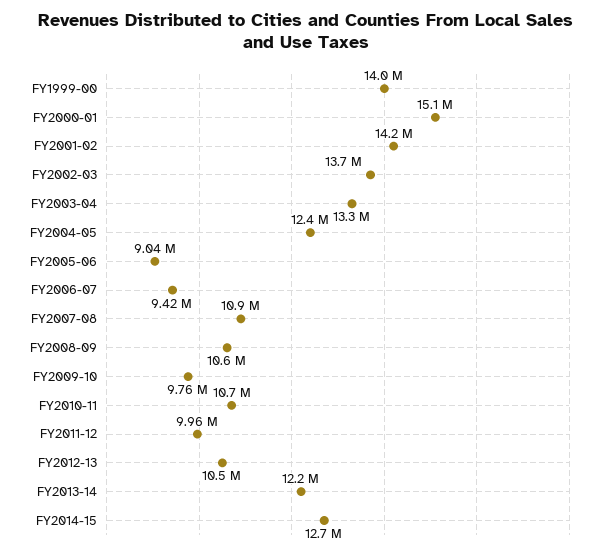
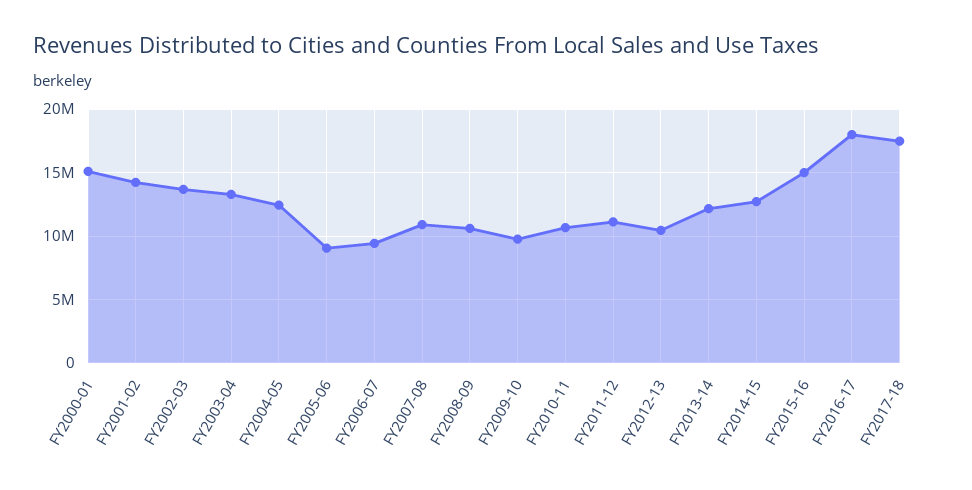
FY1999-00: 14000000 -> none
FY2011-12: 9960000 -> 11000000
FY2015-16: none -> 15000000
FY2016-17: none -> 18000000
FY2017-18: none -> 17500000

